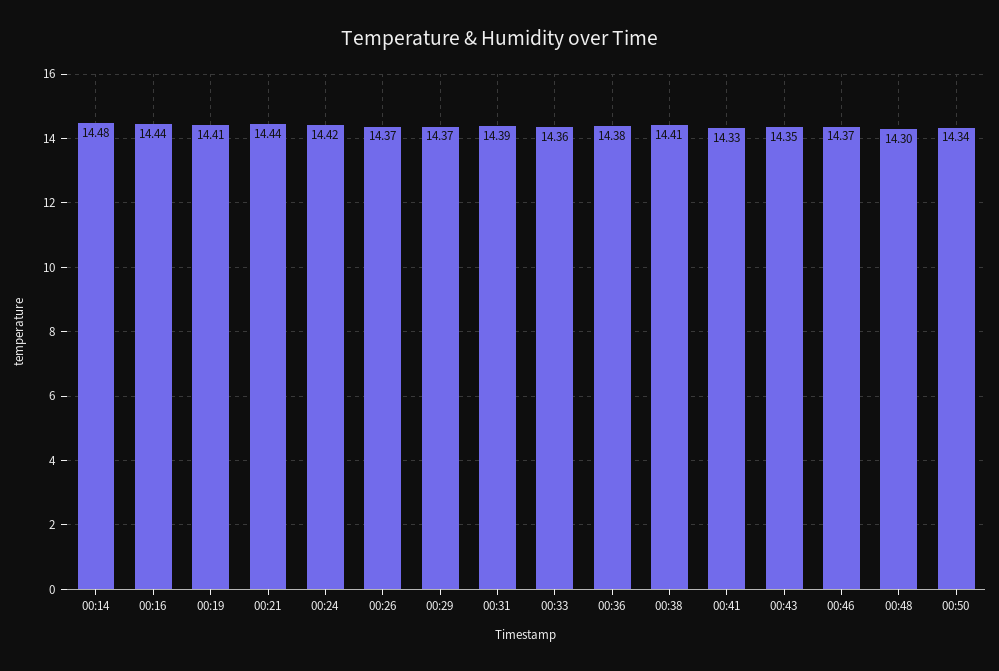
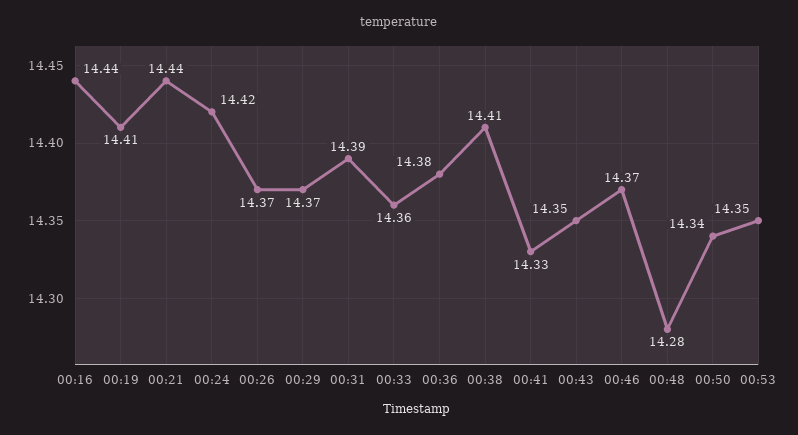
00:14: 14.48 -> none
00:48: 14.3 -> 14.28
00:53: none -> 14.35

